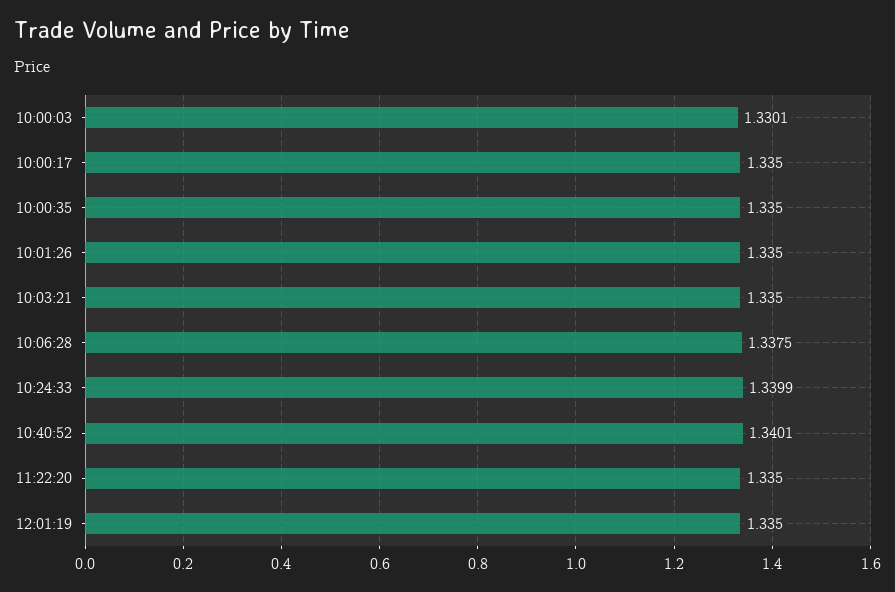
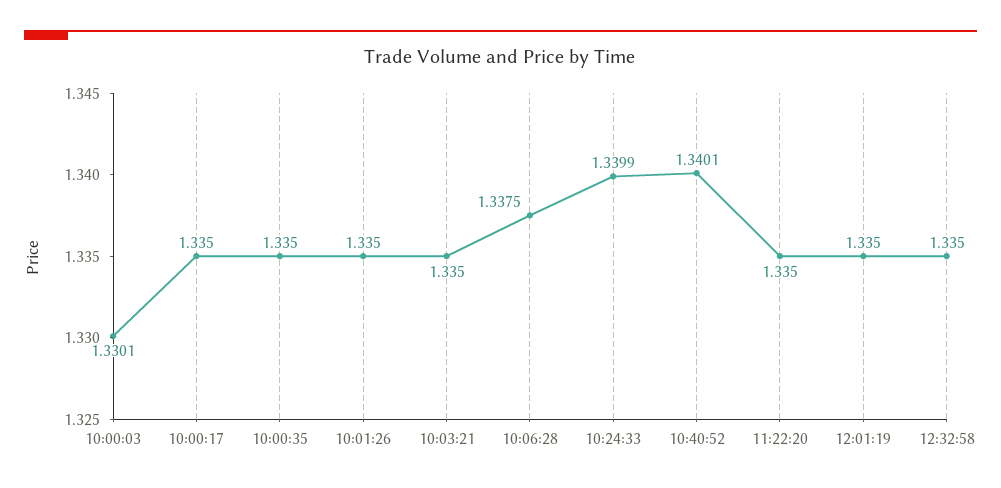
12:32:58: none -> 1.335

